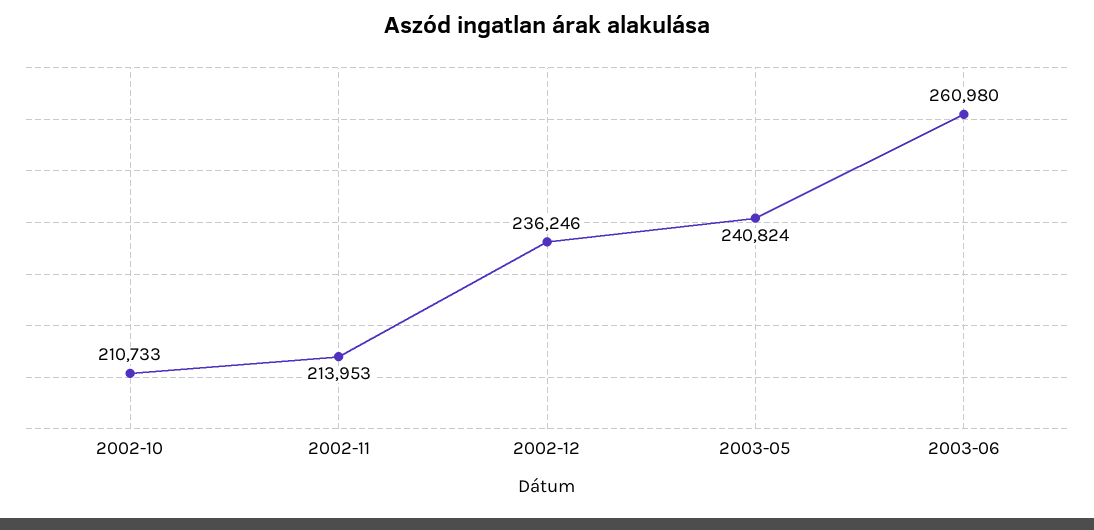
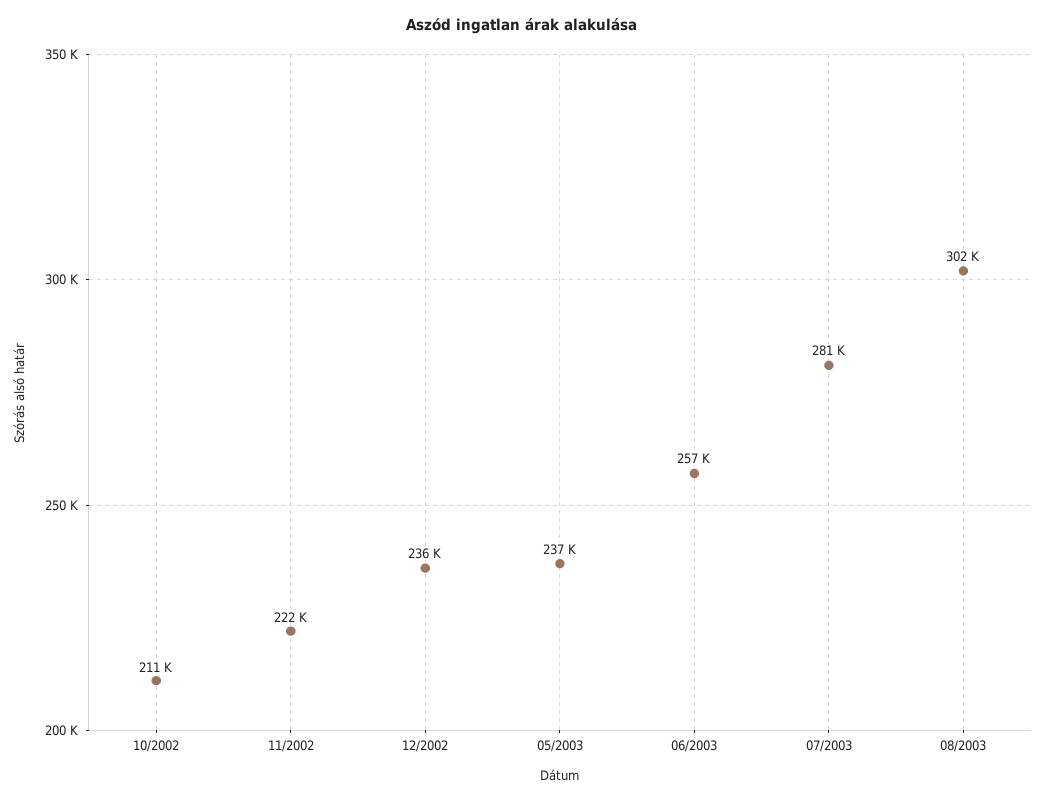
2002-11: 213953 -> 222000
2003-05: 240824 -> 237000
2003-06: 260980 -> 257000
07/2003: none -> 281000
08/2003: none -> 302000

